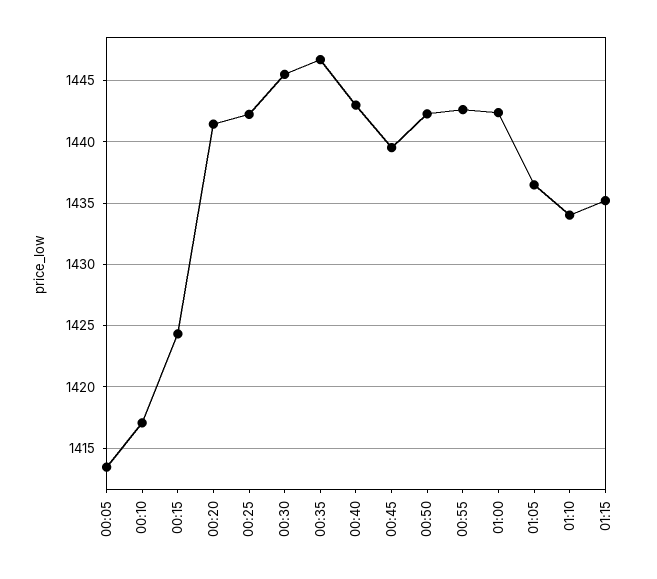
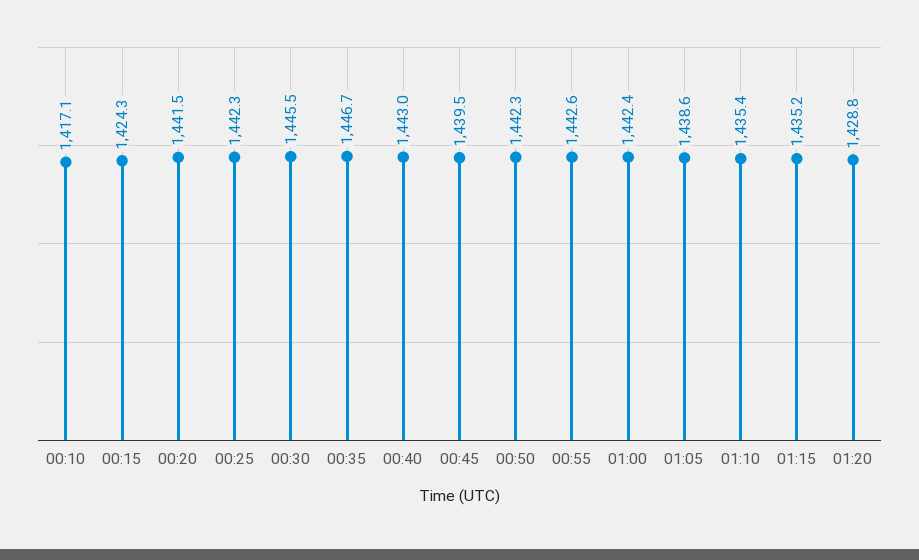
00:05: 1413.5 -> none
01:05: 1436.5 -> 1438.6
01:10: 1434 -> 1435.4
01:20: none -> 1428.8

